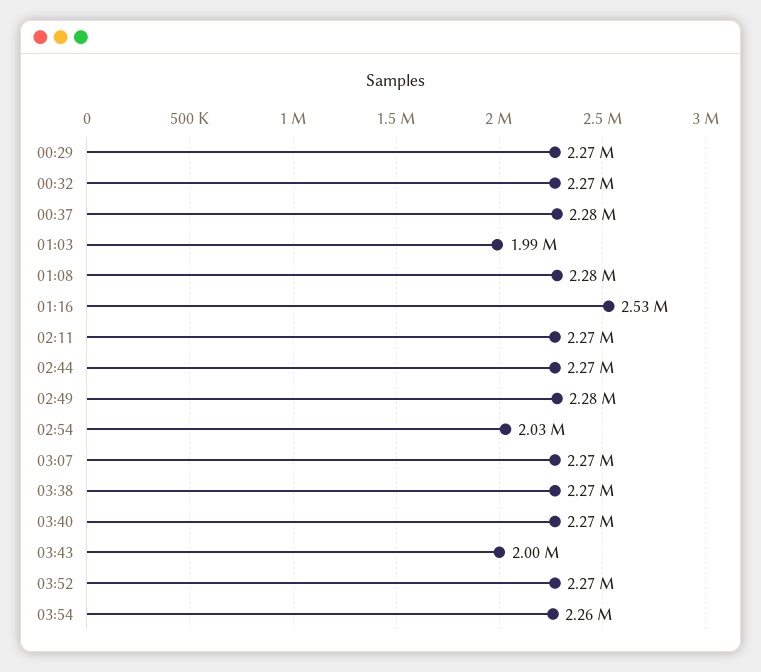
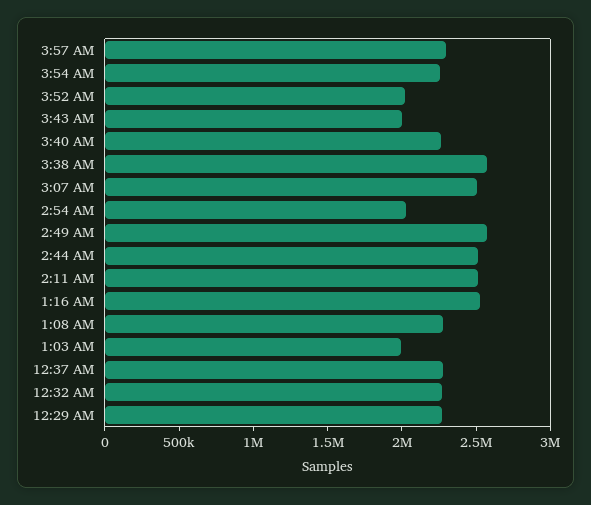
02:11: 2270000 -> 2500000
02:44: 2270000 -> 2500000
02:49: 2280000 -> 2600000
03:07: 2270000 -> 2500000
03:38: 2270000 -> 2600000
03:52: 2270000 -> 2000000
3:57 AM: none -> 2300000

